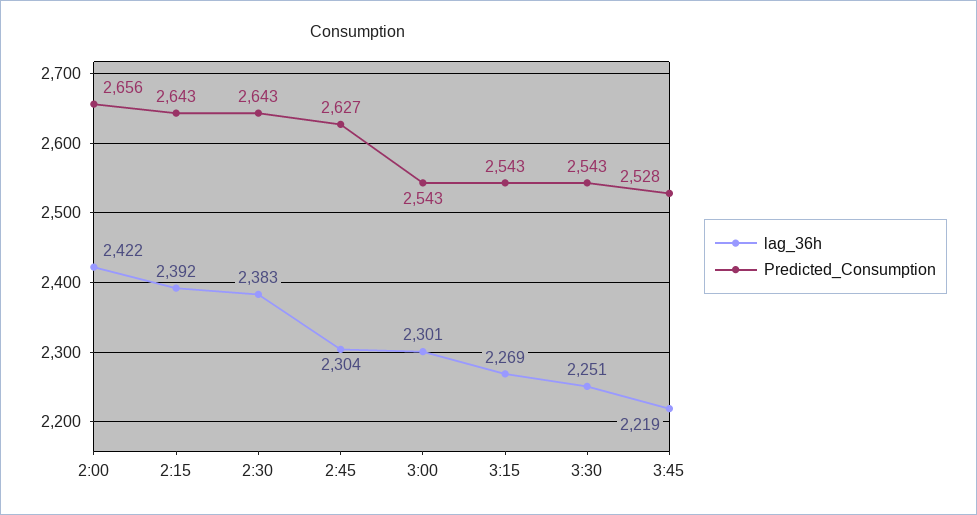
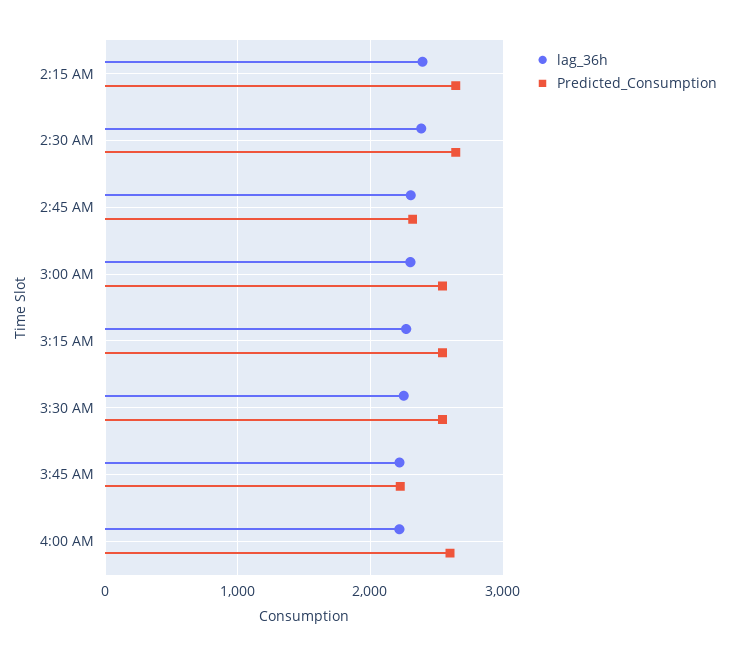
lag_36h, 2:00: 2422 -> none
Predicted_Consumption, 2:00: 2656 -> none
Predicted_Consumption, 2:45: 2627 -> 2300
Predicted_Consumption, 3:45: 2528 -> 2200
lag_36h, 4:00 AM: none -> 2200
Predicted_Consumption, 4:00 AM: none -> 2600

